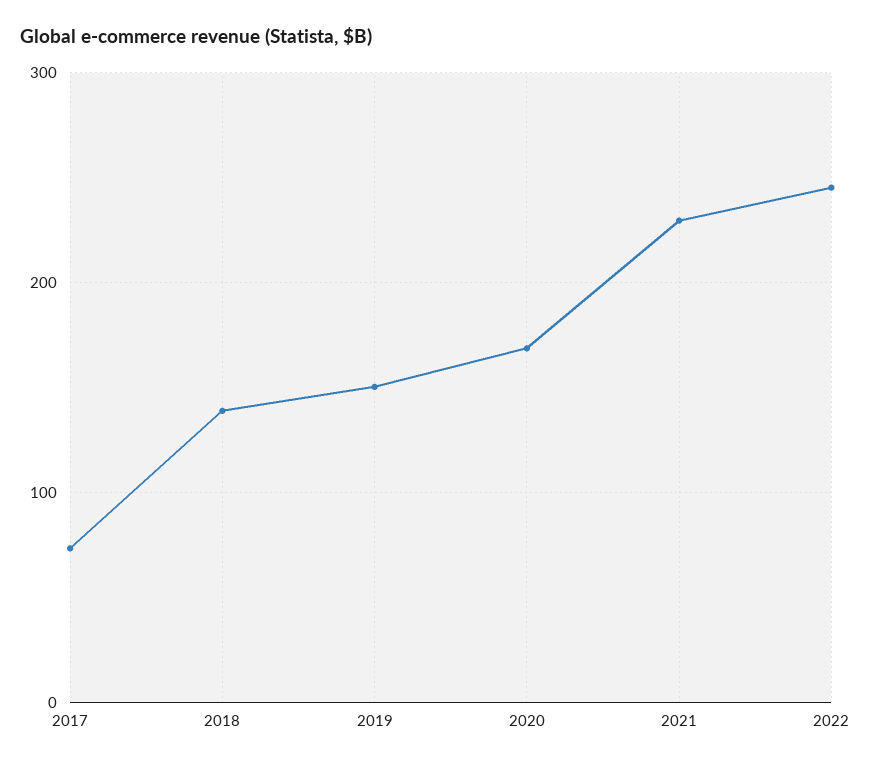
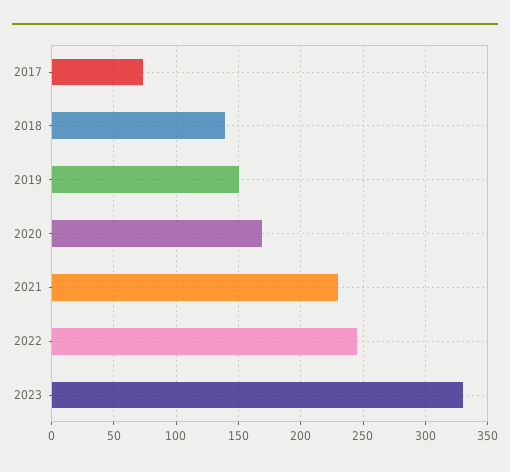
2023: none -> 330

